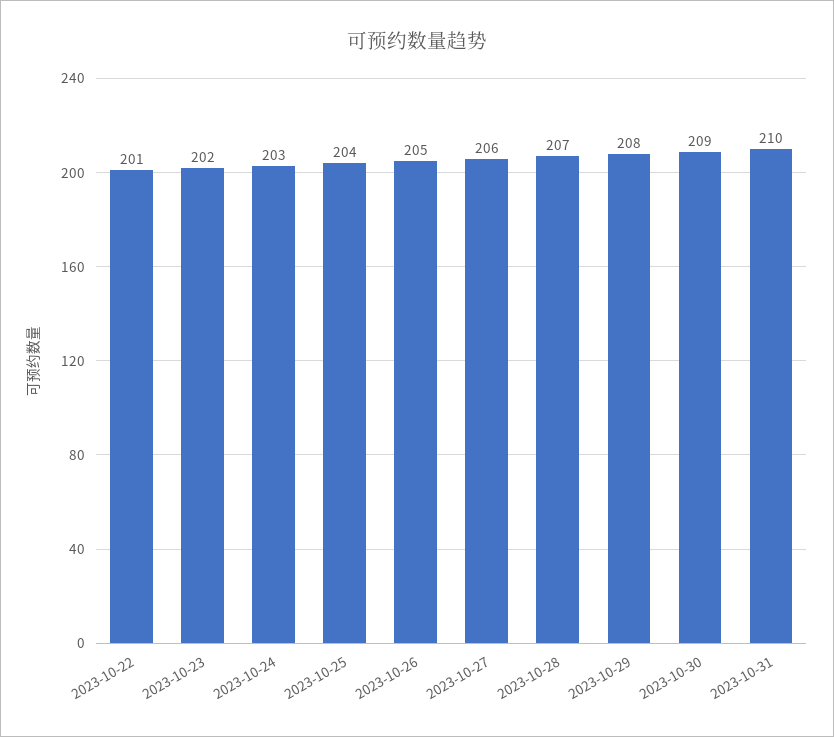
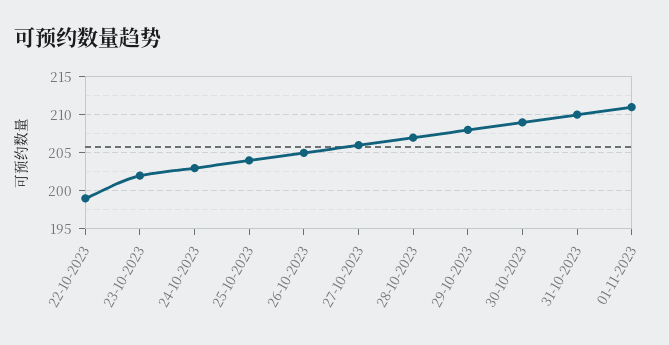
2023-10-22: 201 -> 199
01-11-2023: none -> 211

